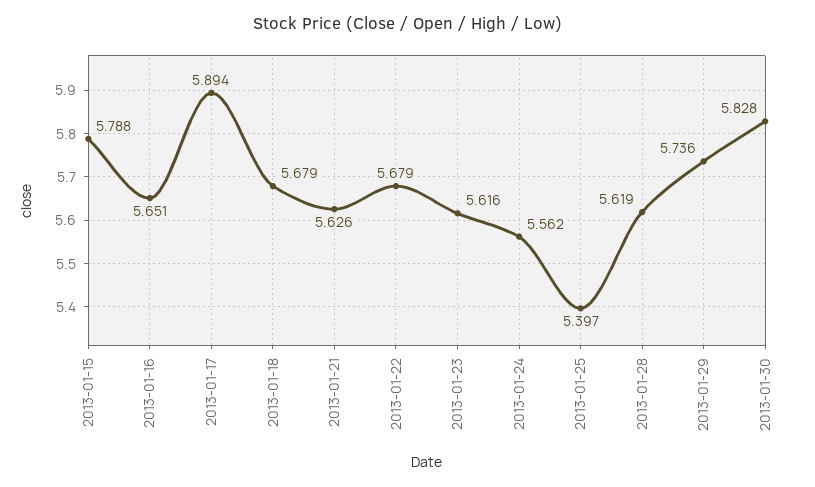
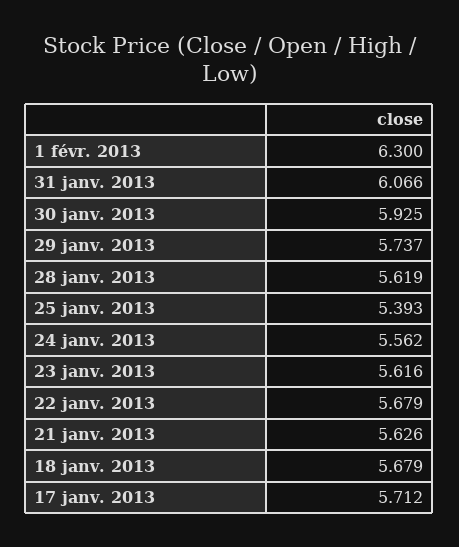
2013-01-15: 5.788 -> none
2013-01-16: 5.651 -> none
2013-01-17: 5.894 -> 5.712
2013-01-25: 5.397 -> 5.393
2013-01-29: 5.736 -> 5.737
2013-01-30: 5.828 -> 5.925
1 févr. 2013: none -> 6.3
31 janv. 2013: none -> 6.066

